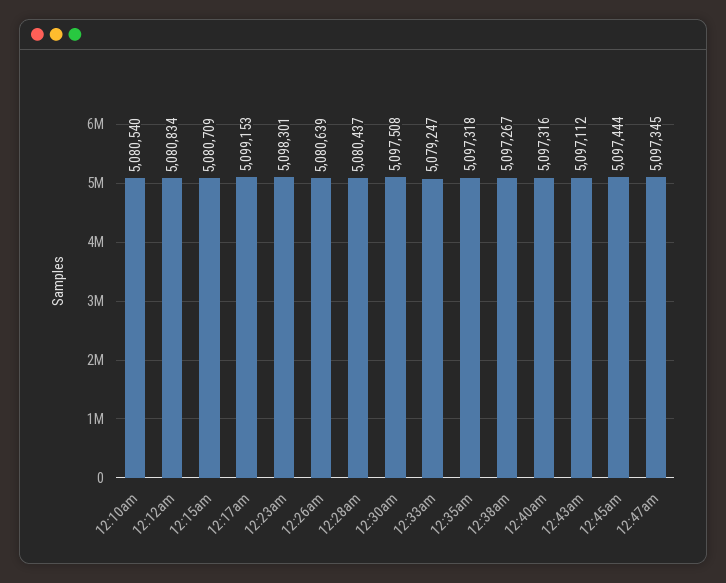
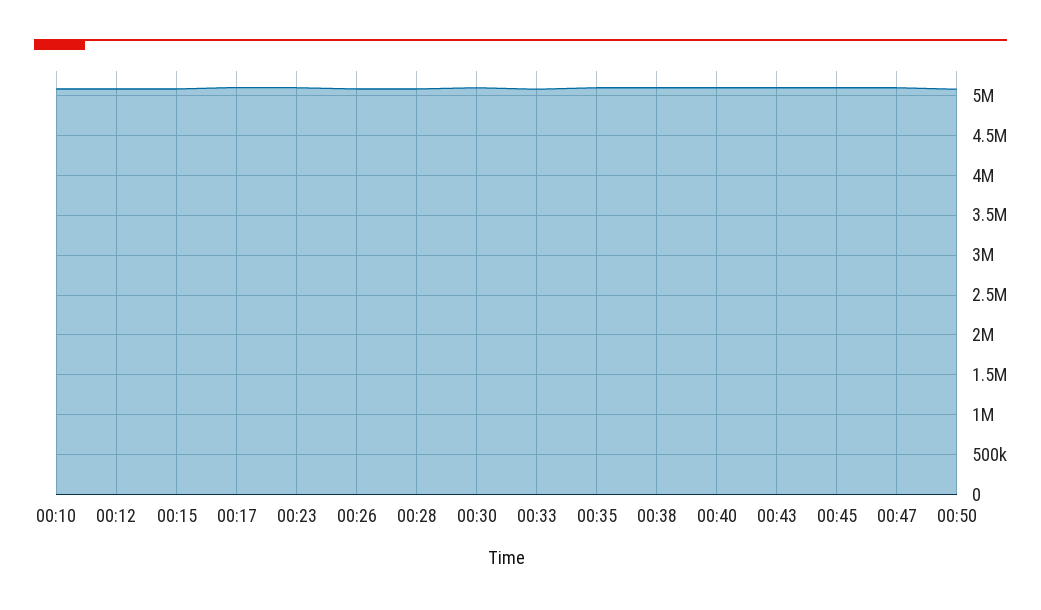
00:50: none -> 5100000

